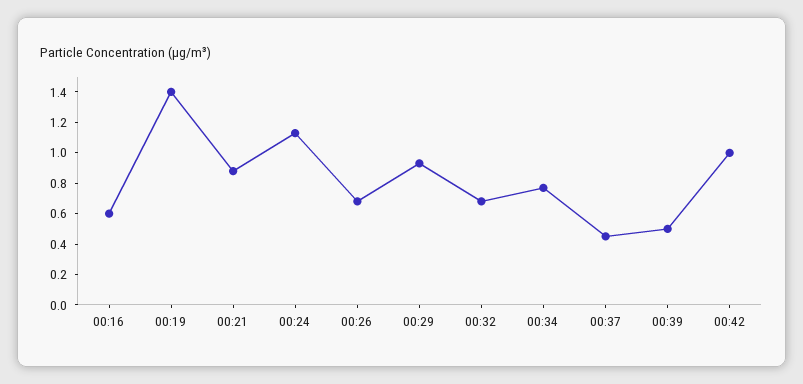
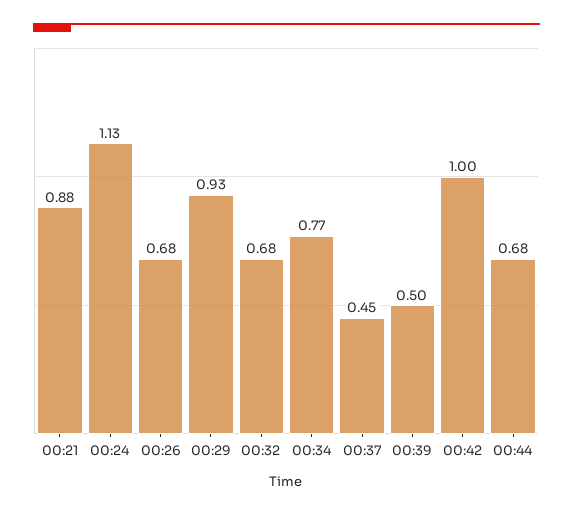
00:16: 0.6 -> none
00:19: 1.4 -> none
00:44: none -> 0.68

